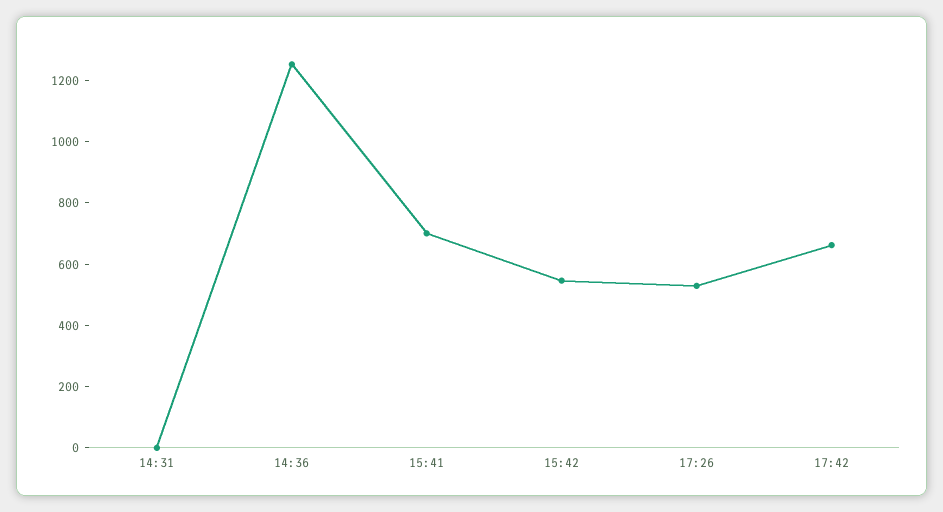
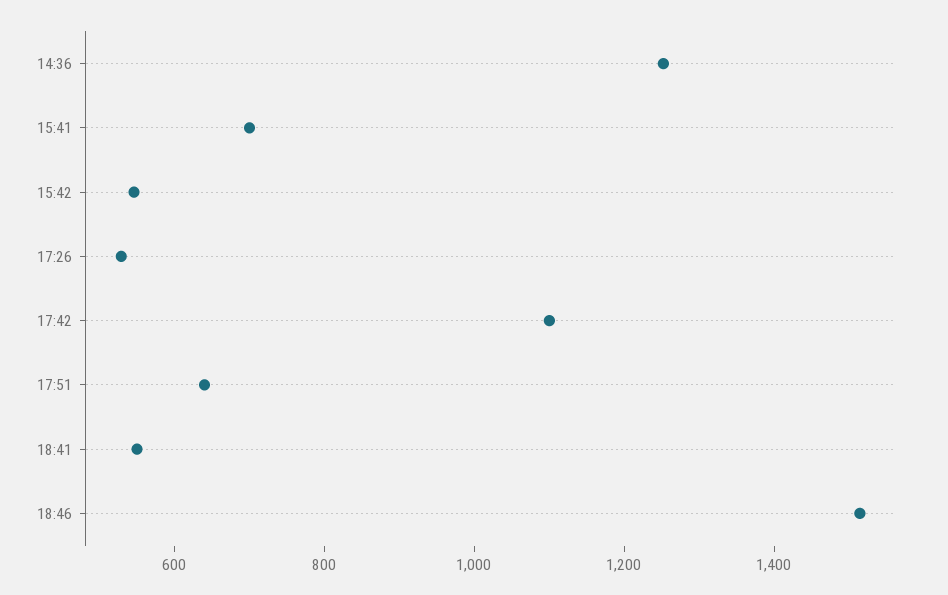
14:31: 0 -> none
17:42: 650 -> 1100
17:51: none -> 650
18:41: none -> 550
18:46: none -> 1500

